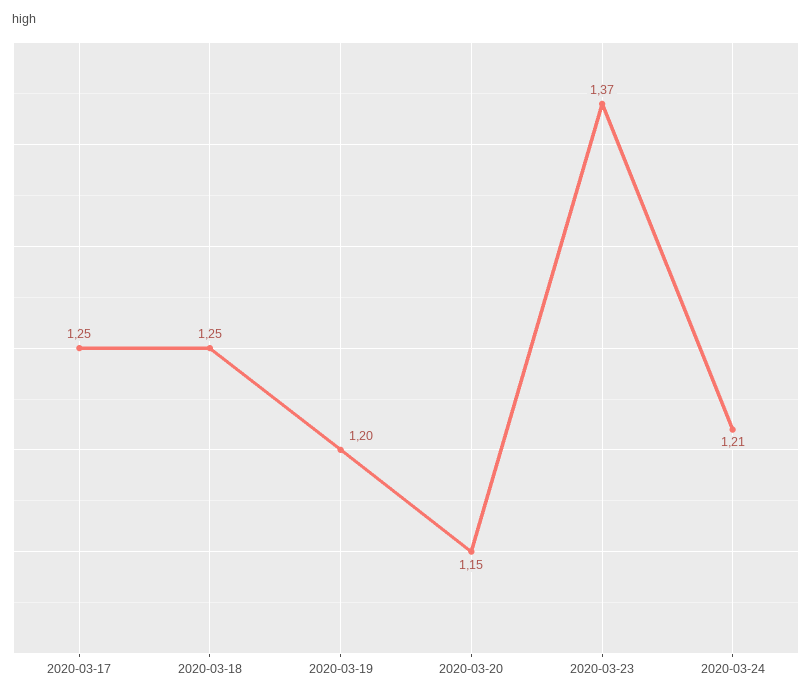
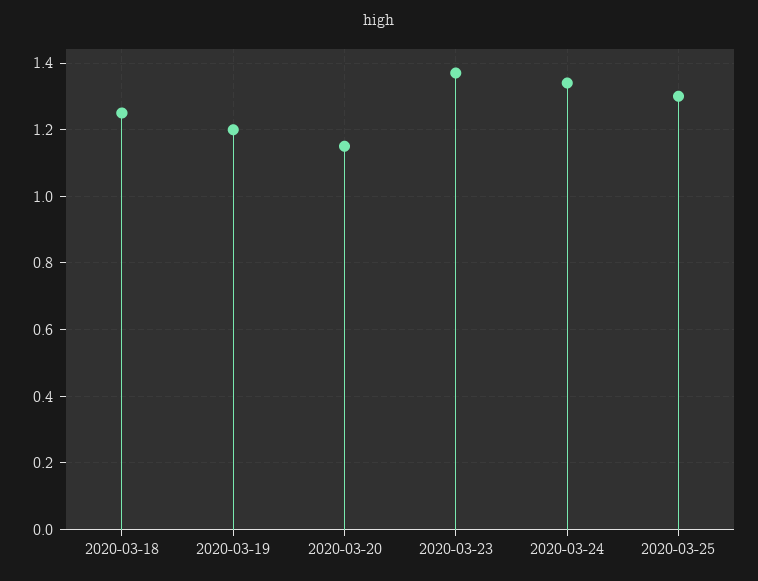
2020-03-17: 1.25 -> none
2020-03-24: 1.21 -> 1.35
2020-03-25: none -> 1.3

